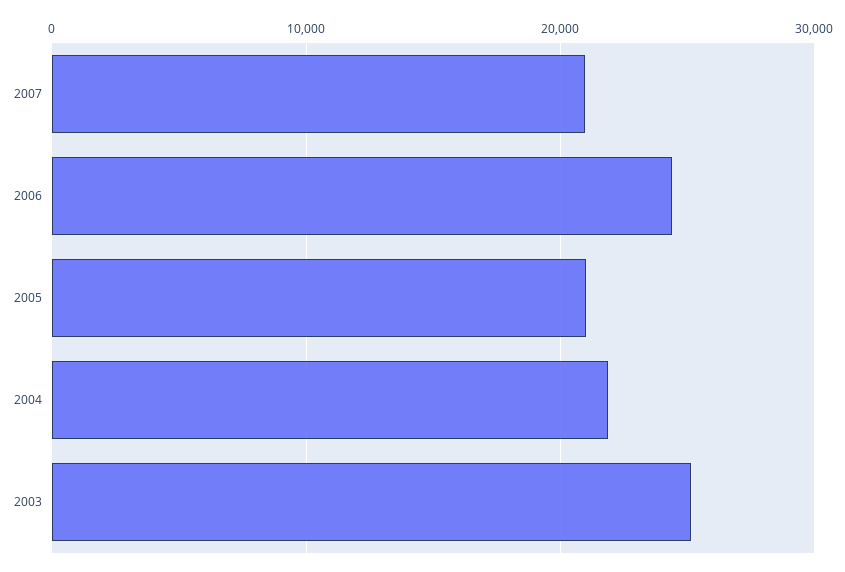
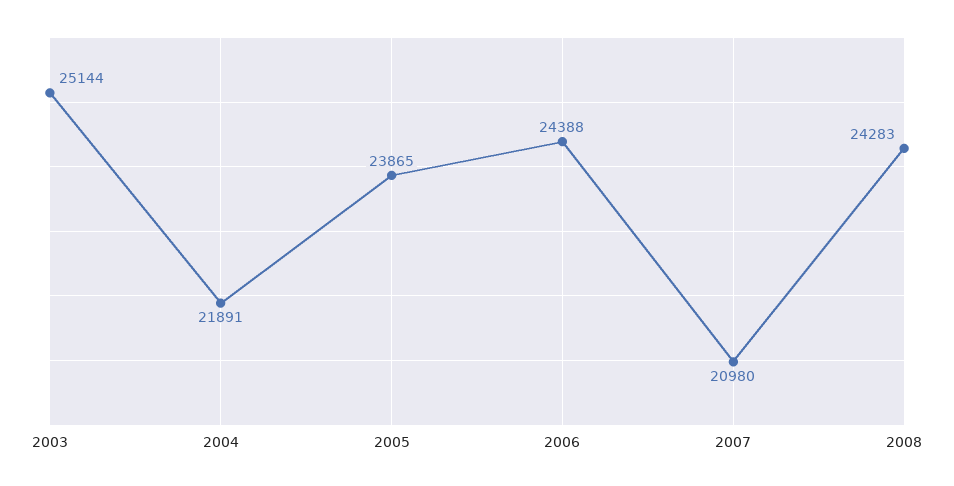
2005: 21000 -> 23865
2008: none -> 24283

